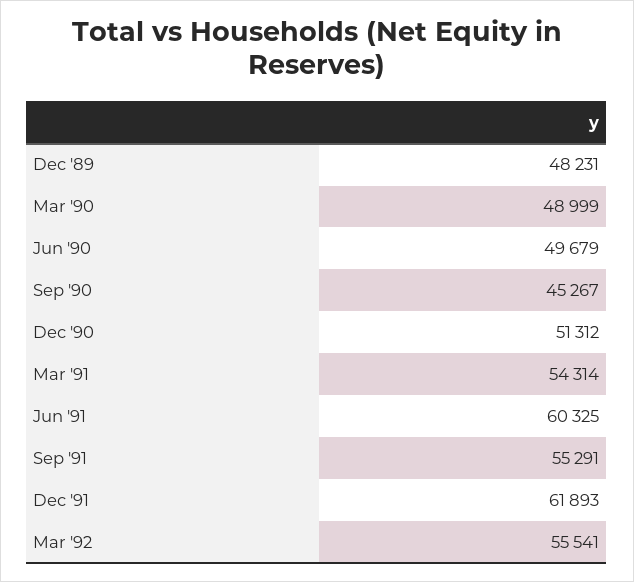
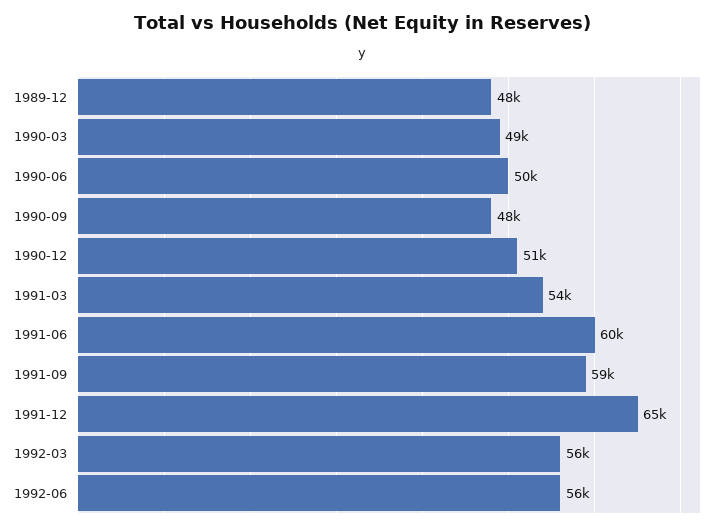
Sep '90: 45267 -> 48000
Sep '91: 55291 -> 59000
Dec '91: 61893 -> 65000
1992-06: none -> 56000

